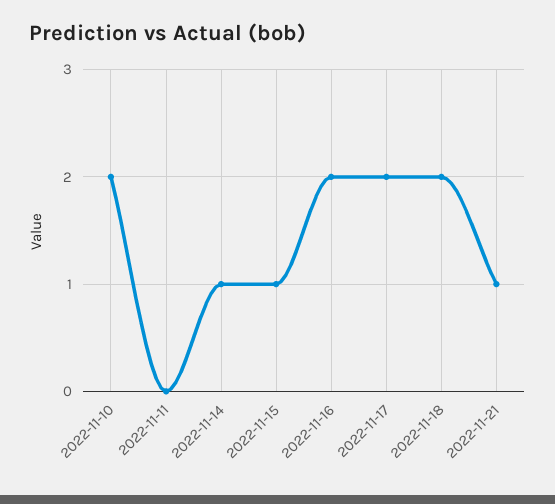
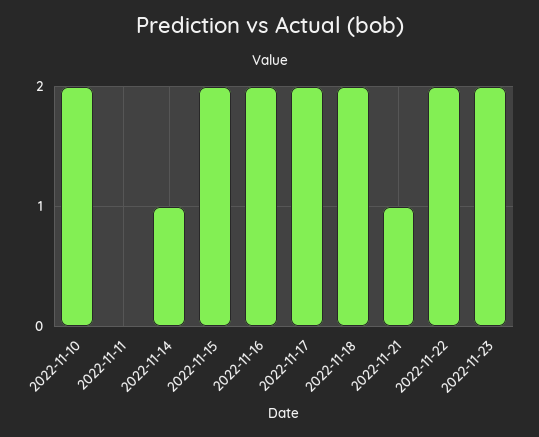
2022-11-15: 1 -> 2
2022-11-22: none -> 2
2022-11-23: none -> 2

